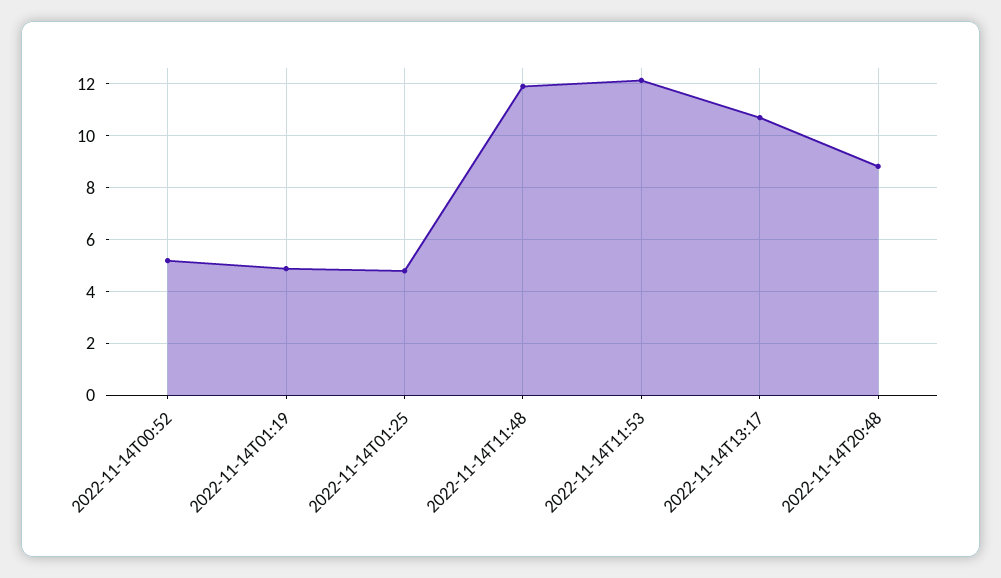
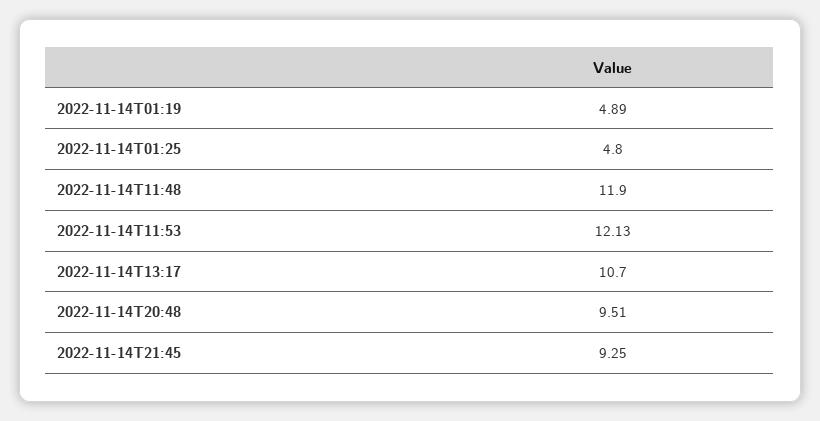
2022-11-14T00:52: 5.25 -> none
2022-11-14T20:48: 8.75 -> 9.51
2022-11-14T21:45: none -> 9.25

